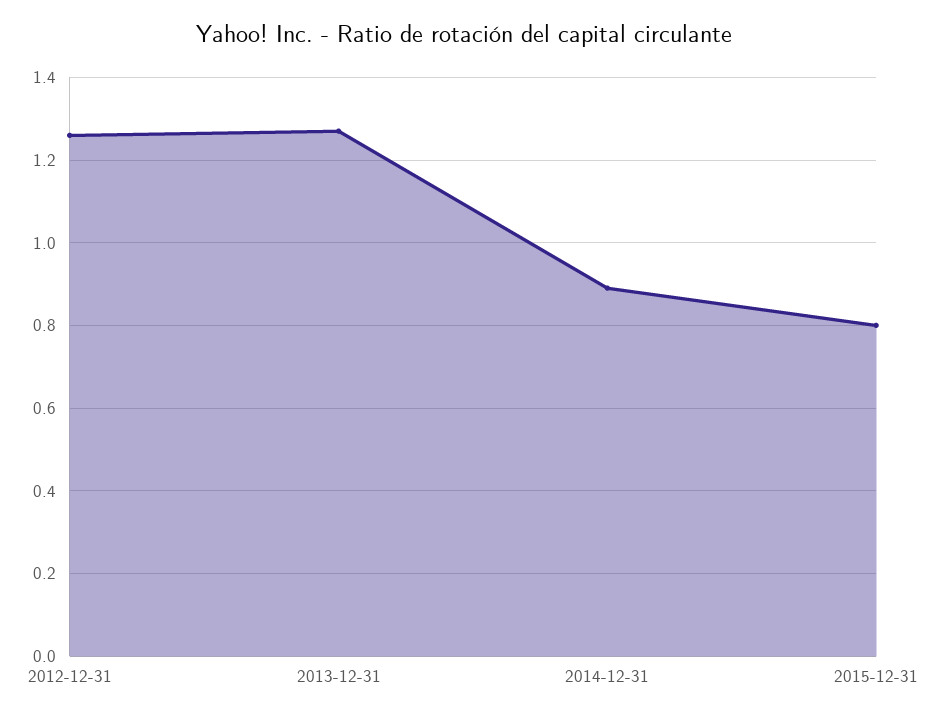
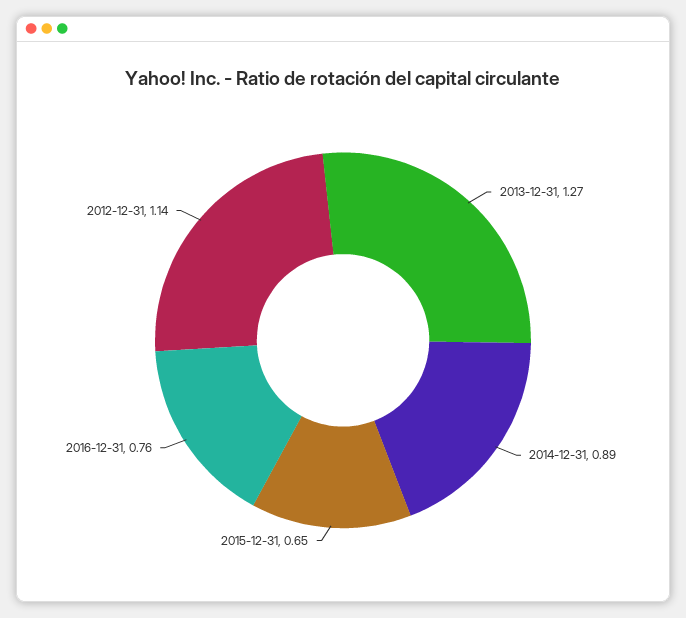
2012-12-31: 1.25 -> 1.14
2015-12-31: 0.8 -> 0.65
2016-12-31: none -> 0.76

